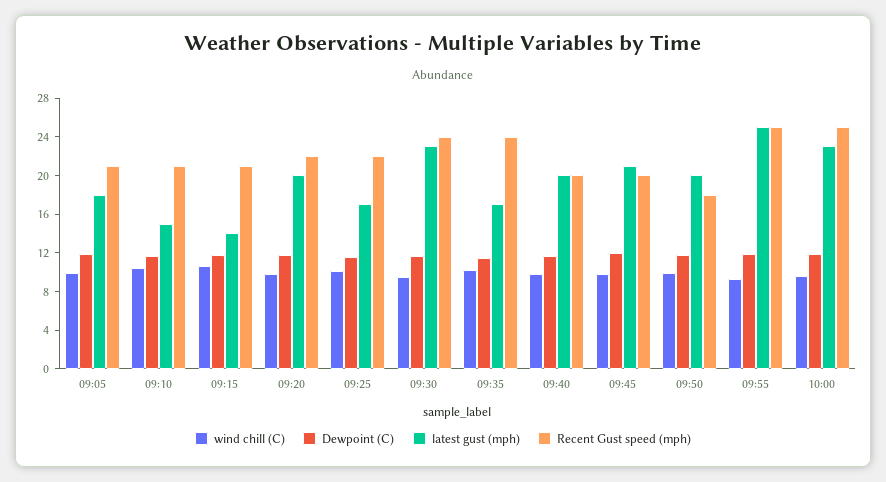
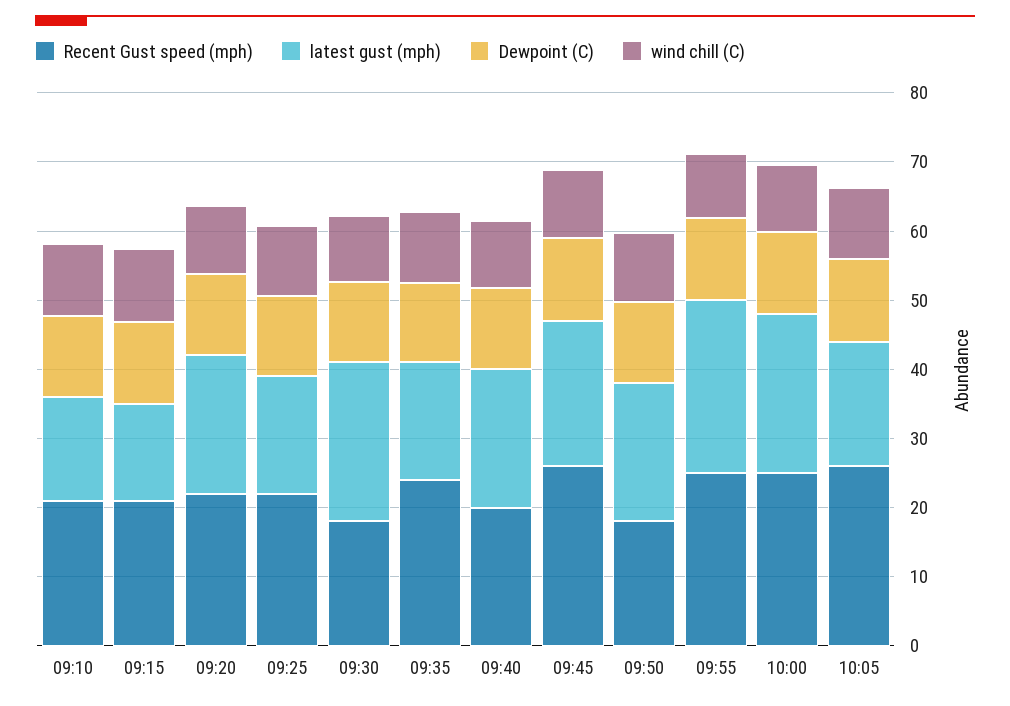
wind chill (C), 09:05: 10 -> none
Dewpoint (C), 09:05: 12 -> none
latest gust (mph), 09:05: 18 -> none
Recent Gust speed (mph), 09:05: 21 -> none
Recent Gust speed (mph), 09:30: 24 -> 18
Recent Gust speed (mph), 09:45: 20 -> 26
Recent Gust speed (mph), 10:05: none -> 26
latest gust (mph), 10:05: none -> 18
Dewpoint (C), 10:05: none -> 12
wind chill (C), 10:05: none -> 10

